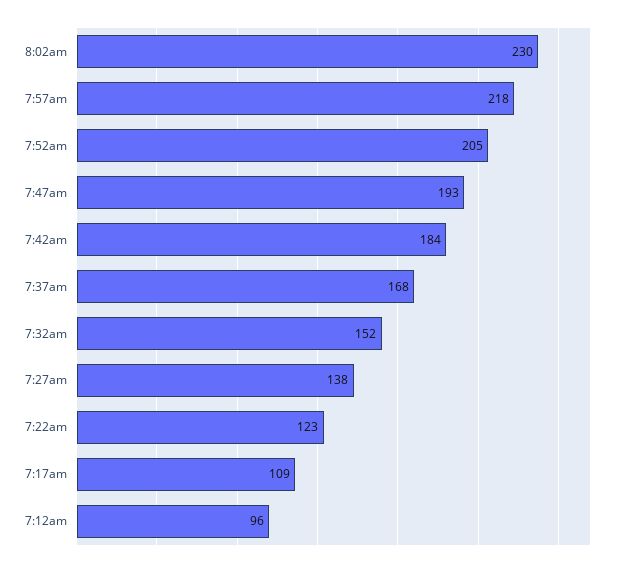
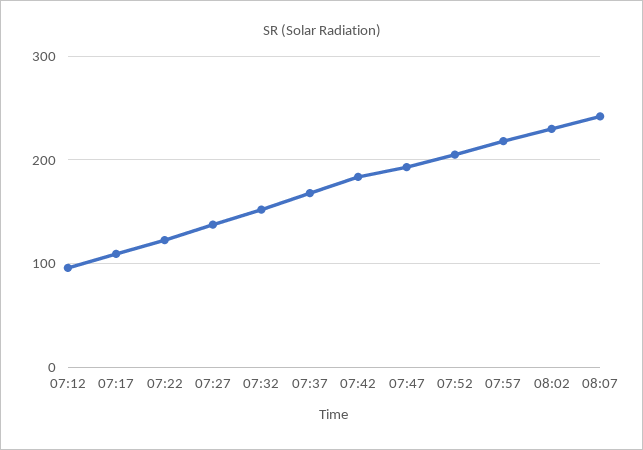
08:07: none -> 240

